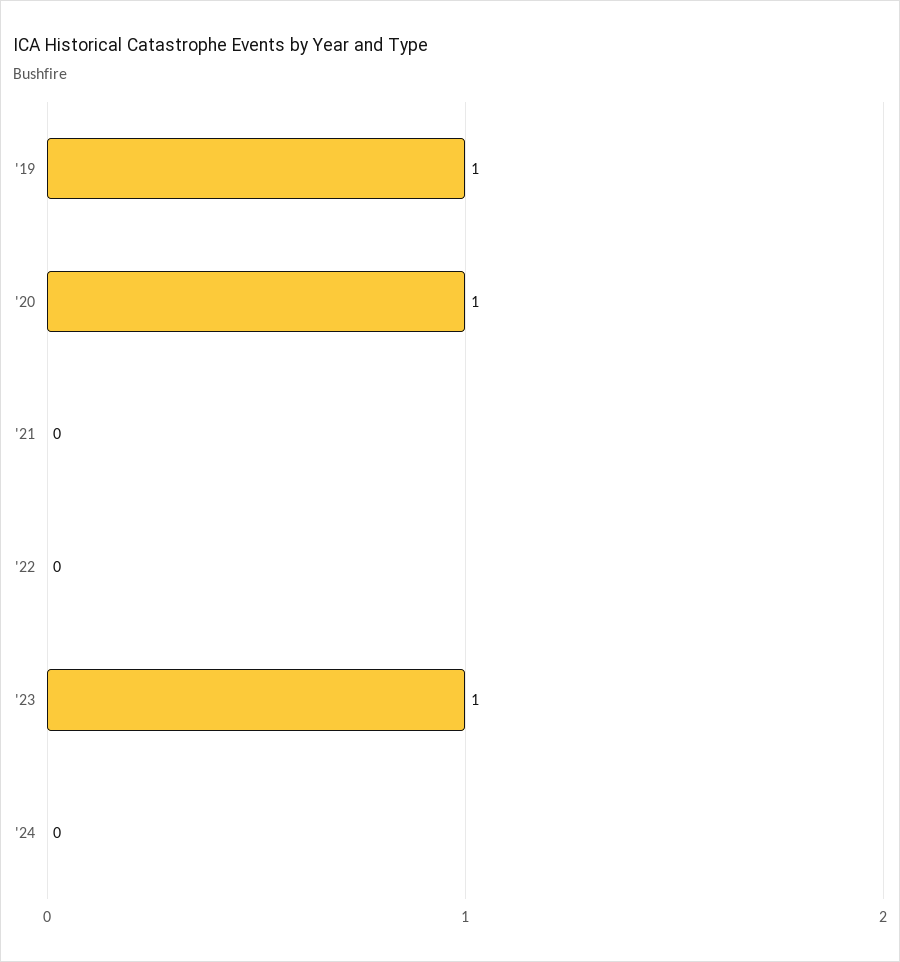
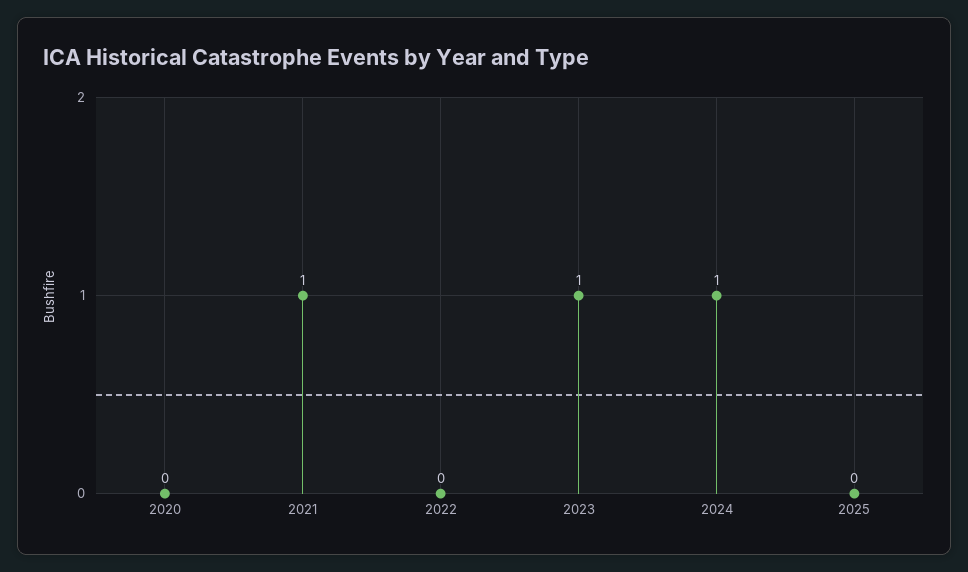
'19: 1 -> none
'20: 1 -> 0
'21: 0 -> 1
'24: 0 -> 1
2025: none -> 0

